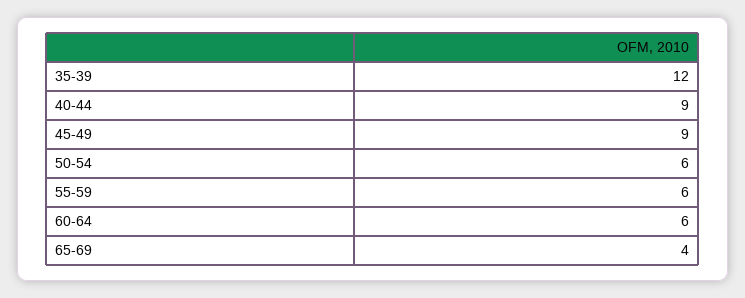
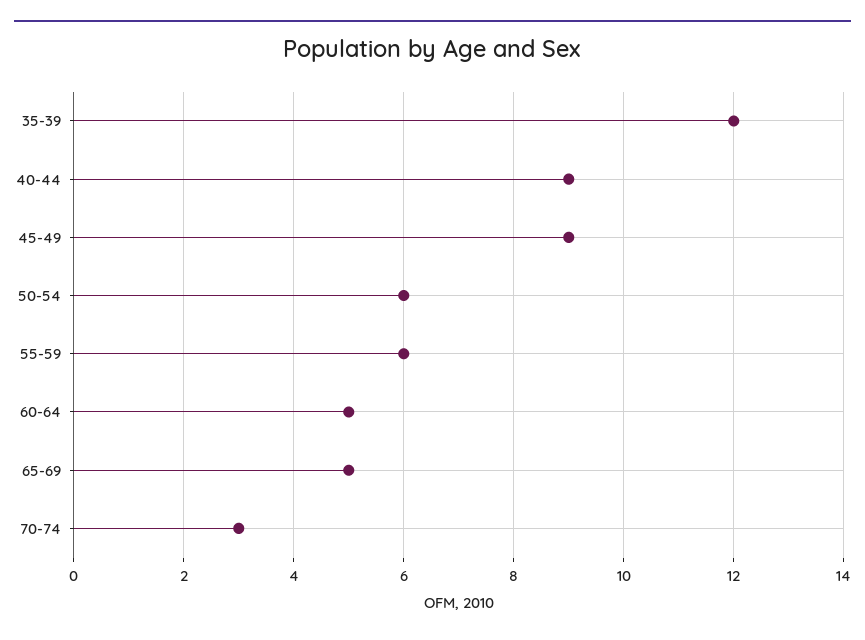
60-64: 6 -> 5
65-69: 4 -> 5
70-74: none -> 3

